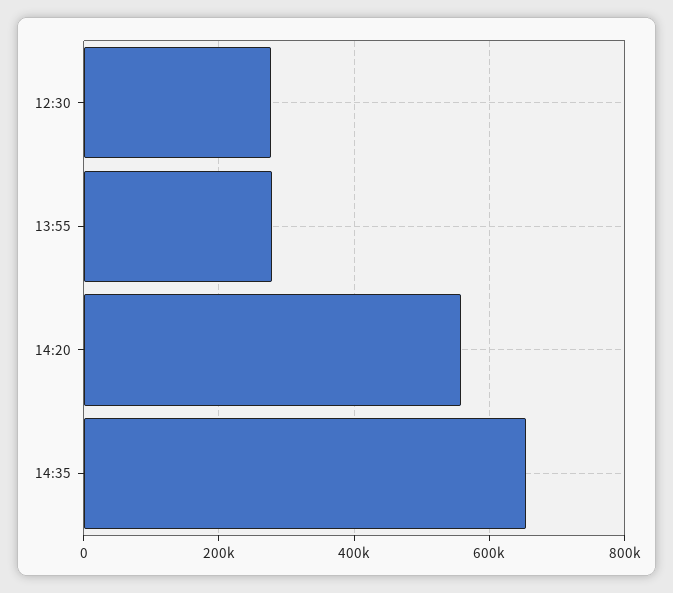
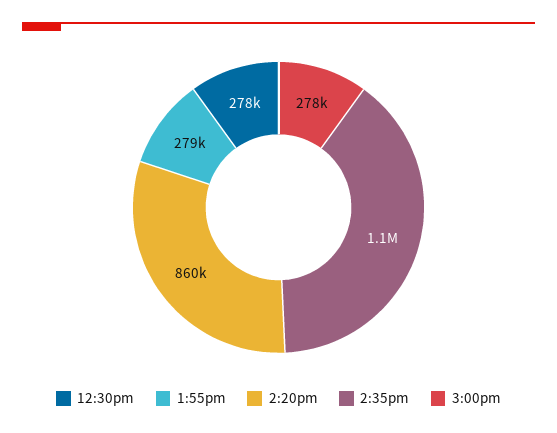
14:20: 560000 -> 860000
14:35: 660000 -> 1100000
3:00pm: none -> 278000

